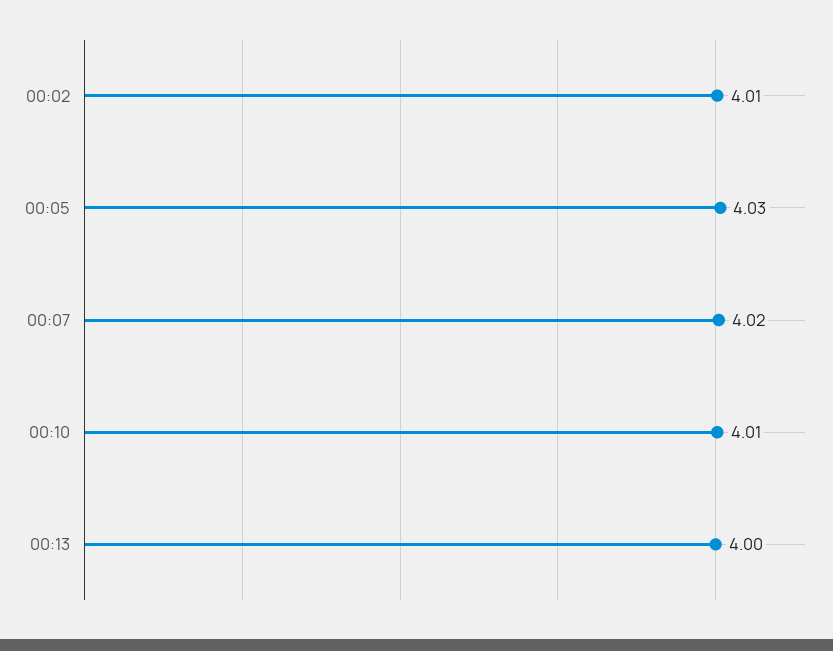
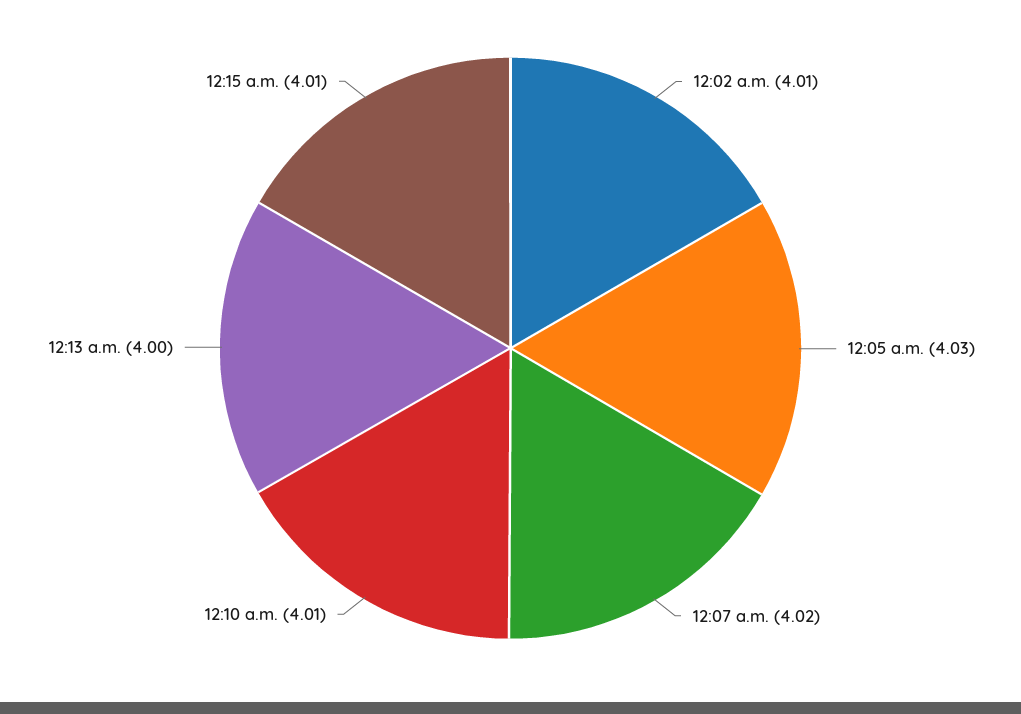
12:15 a.m.: none -> 4.01

